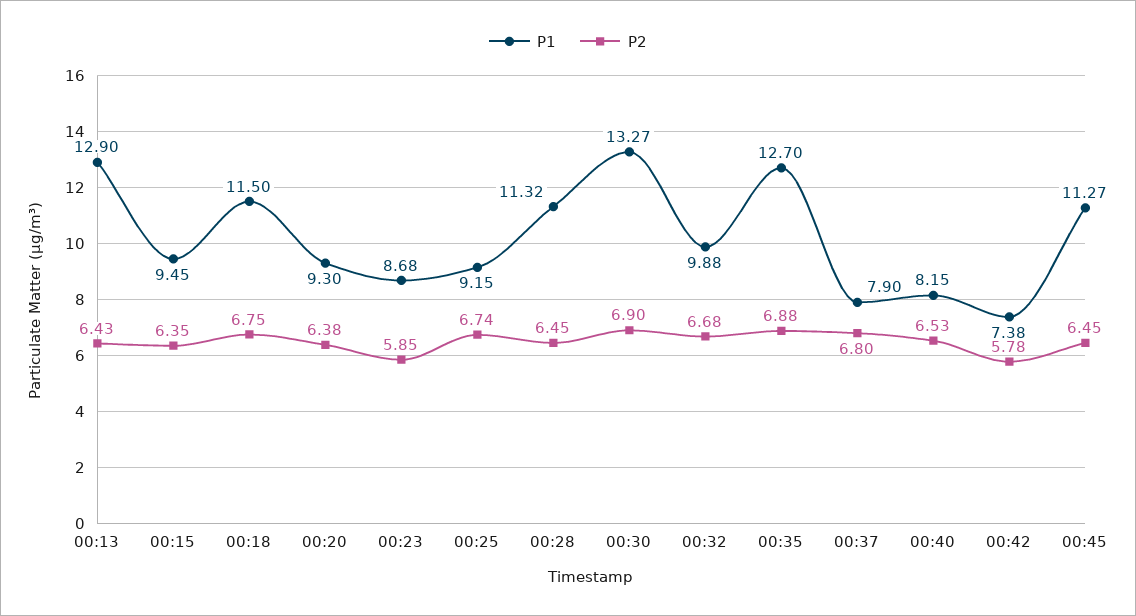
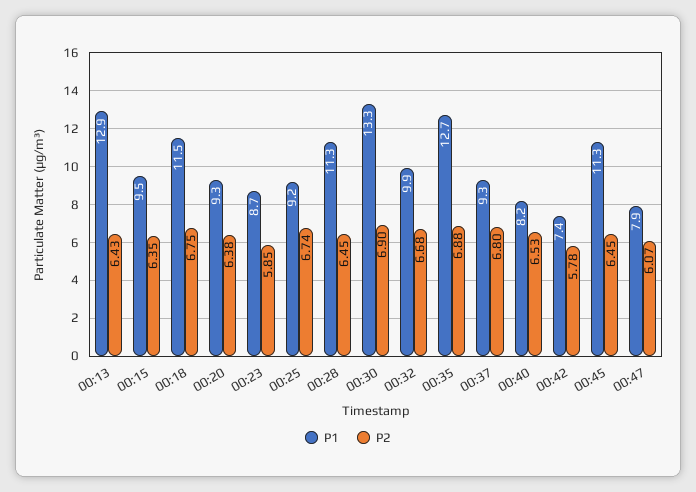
P1, 00:37: 7.9 -> 9.3
P1, 00:47: none -> 7.9
P2, 00:47: none -> 6.07

